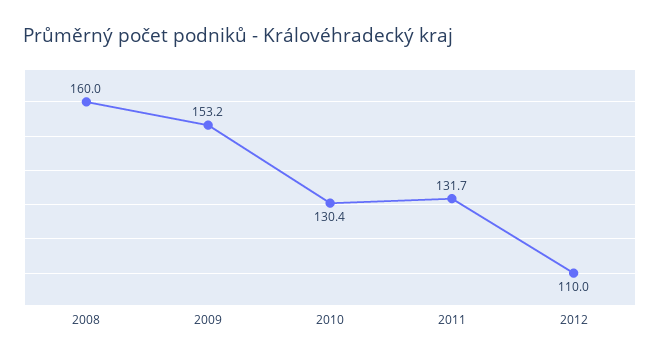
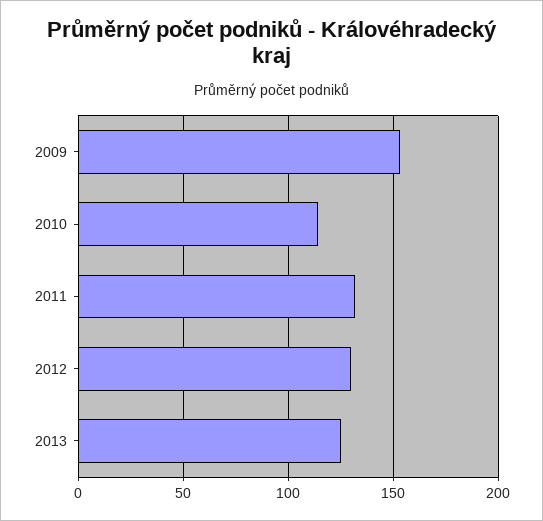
2008: 160 -> none
2010: 130.4 -> 115
2012: 110 -> 130
2013: none -> 125

